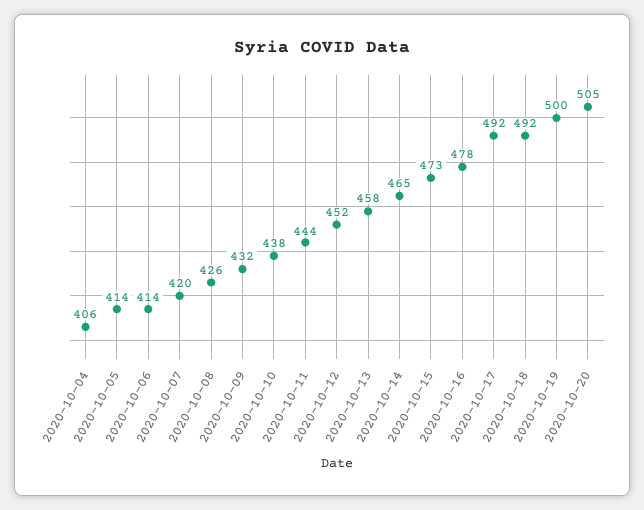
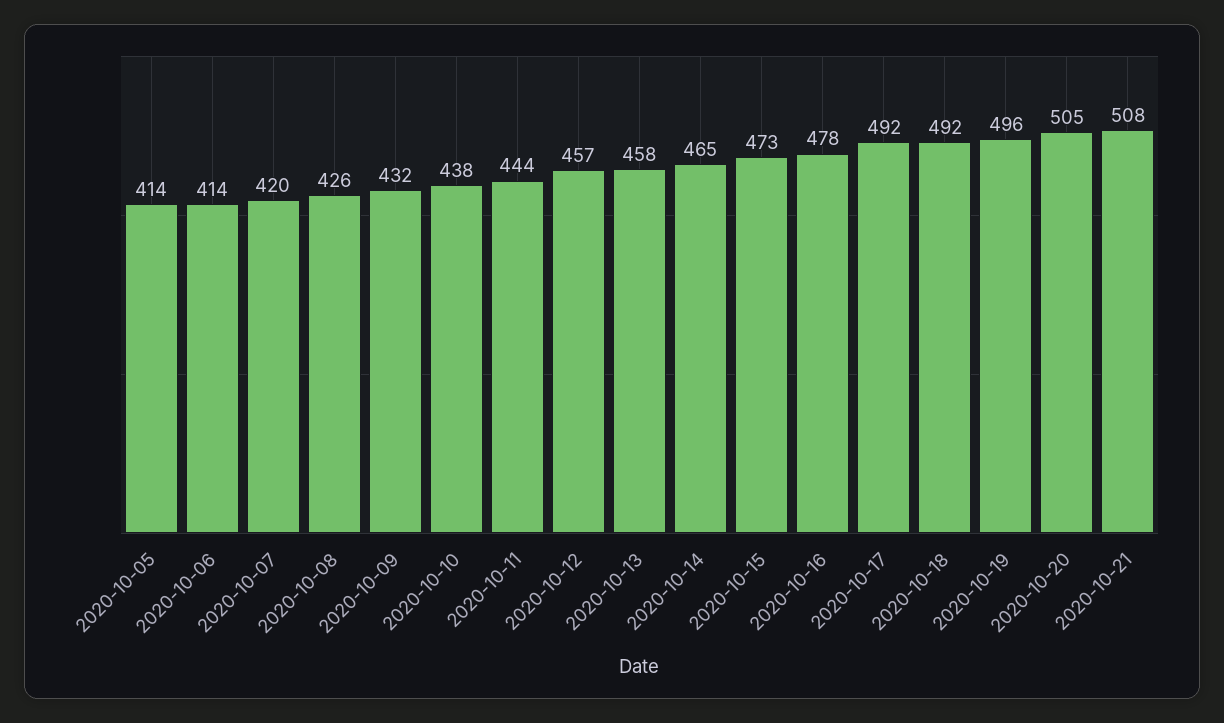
2020-10-04: 406 -> none
2020-10-12: 452 -> 457
2020-10-19: 500 -> 496
2020-10-21: none -> 508

